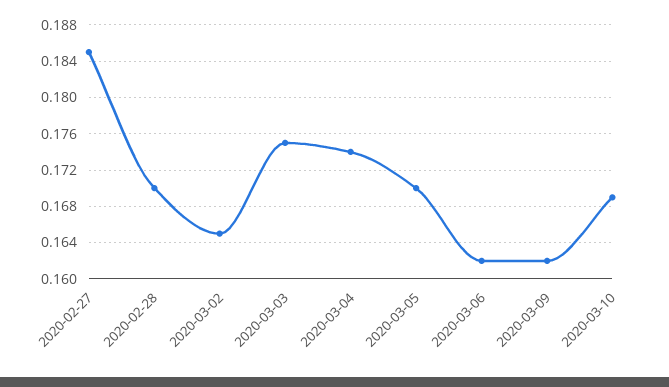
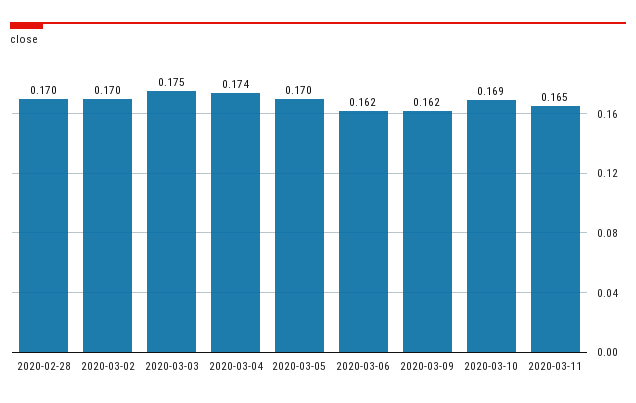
2020-02-27: 0.185 -> none
2020-03-02: 0.165 -> 0.17
2020-03-11: none -> 0.165

